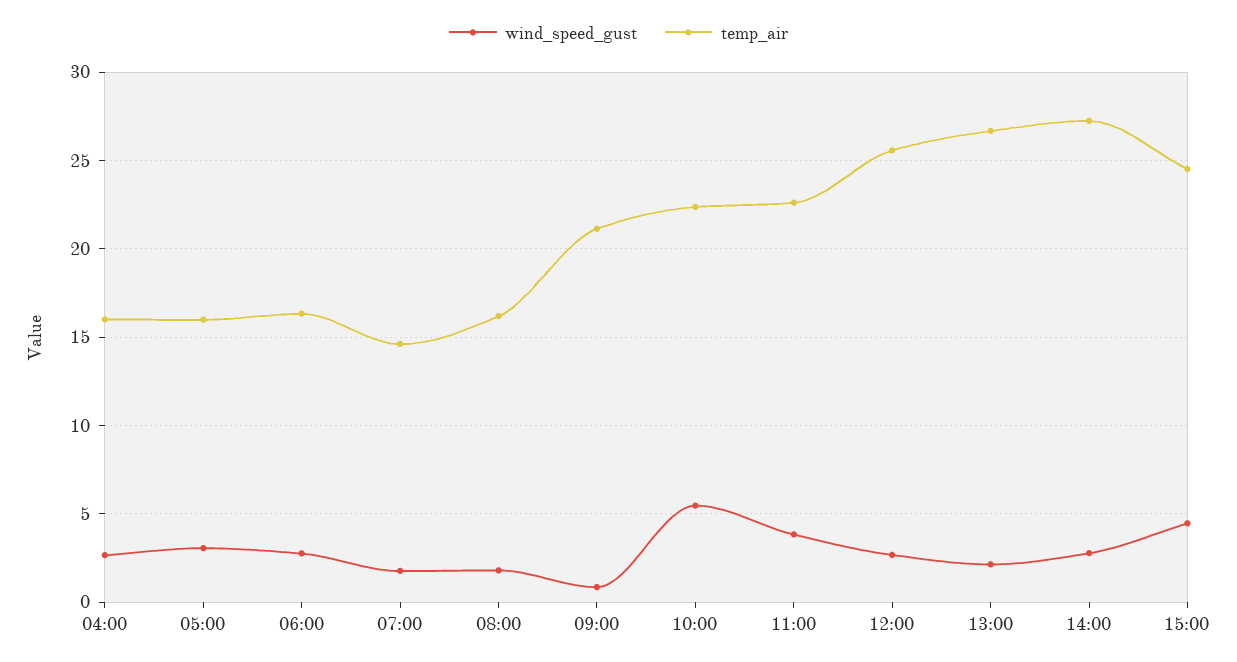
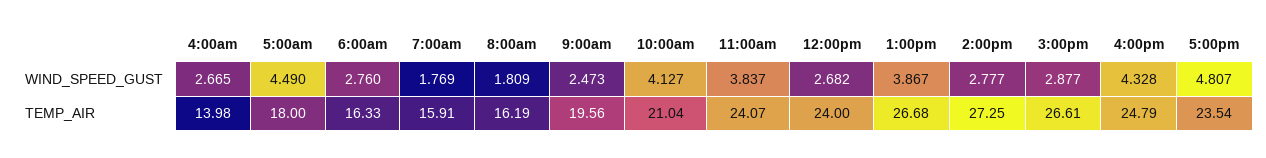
temp_air, 04:00: 16 -> 13.98
wind_speed_gust, 05:00: 3 -> 4.49
temp_air, 05:00: 16 -> 18
temp_air, 07:00: 14.5 -> 15.91
wind_speed_gust, 09:00: 1 -> 2.473
temp_air, 09:00: 21 -> 19.56
wind_speed_gust, 10:00: 5.5 -> 4.127
temp_air, 10:00: 22.5 -> 21.04
temp_air, 11:00: 22.5 -> 24.07
temp_air, 12:00: 25.5 -> 24
wind_speed_gust, 13:00: 2 -> 3.867
wind_speed_gust, 15:00: 4.5 -> 2.877
temp_air, 15:00: 24.5 -> 26.61
wind_speed_gust, 4:00pm: none -> 4.328
wind_speed_gust, 5:00pm: none -> 4.807
temp_air, 4:00pm: none -> 24.79
temp_air, 5:00pm: none -> 23.54

